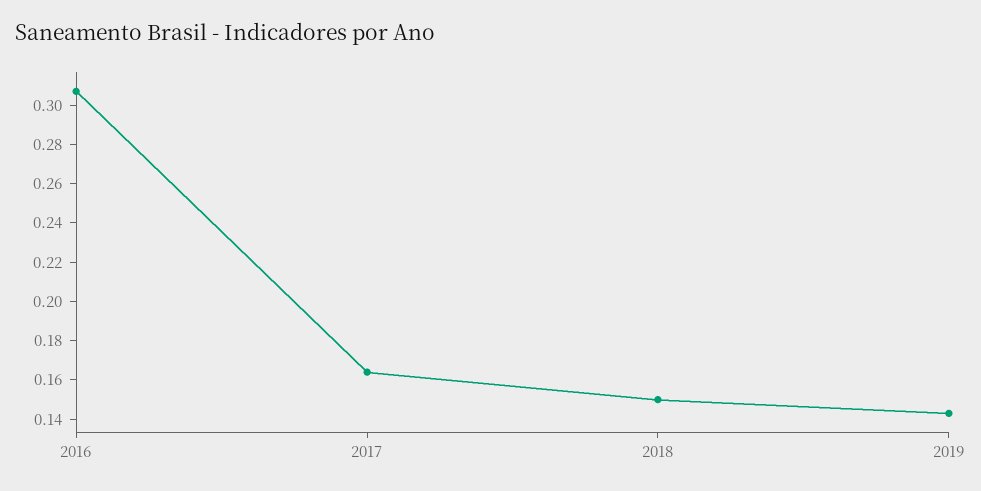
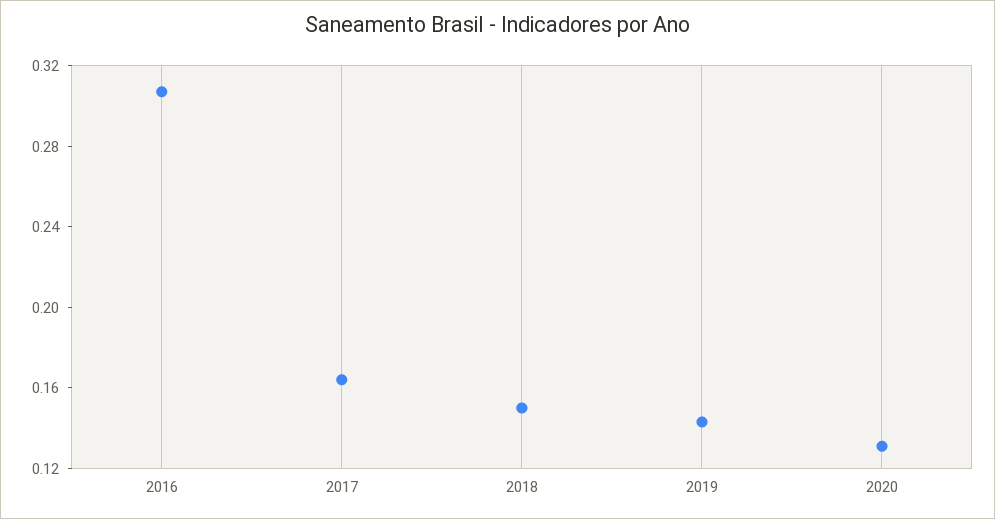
2020: none -> 0.13

